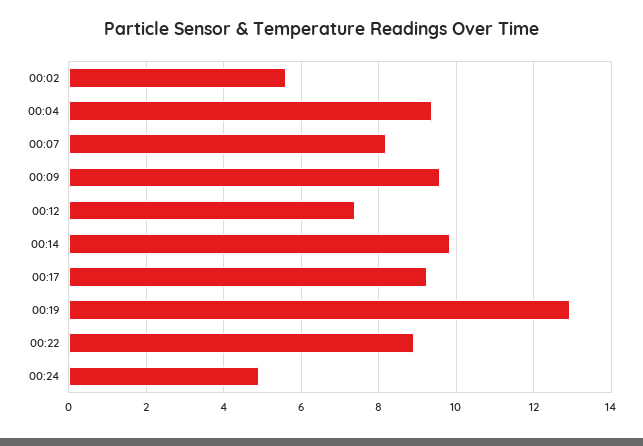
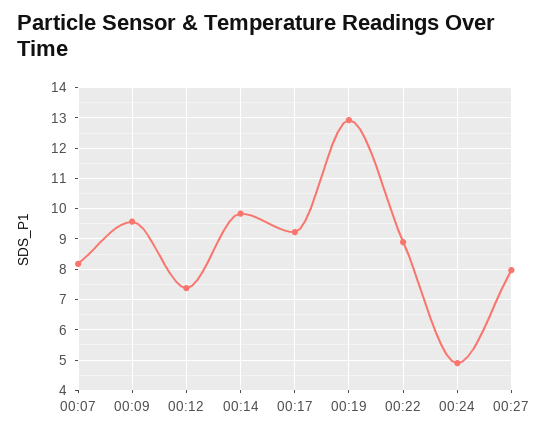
00:02: 5.6 -> none
00:04: 9.4 -> none
00:27: none -> 8

